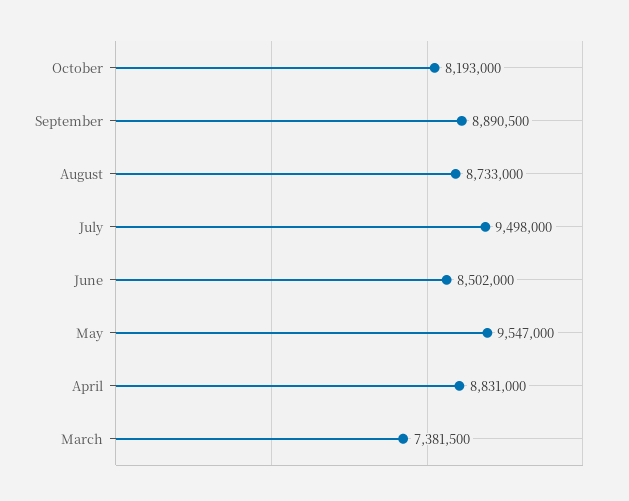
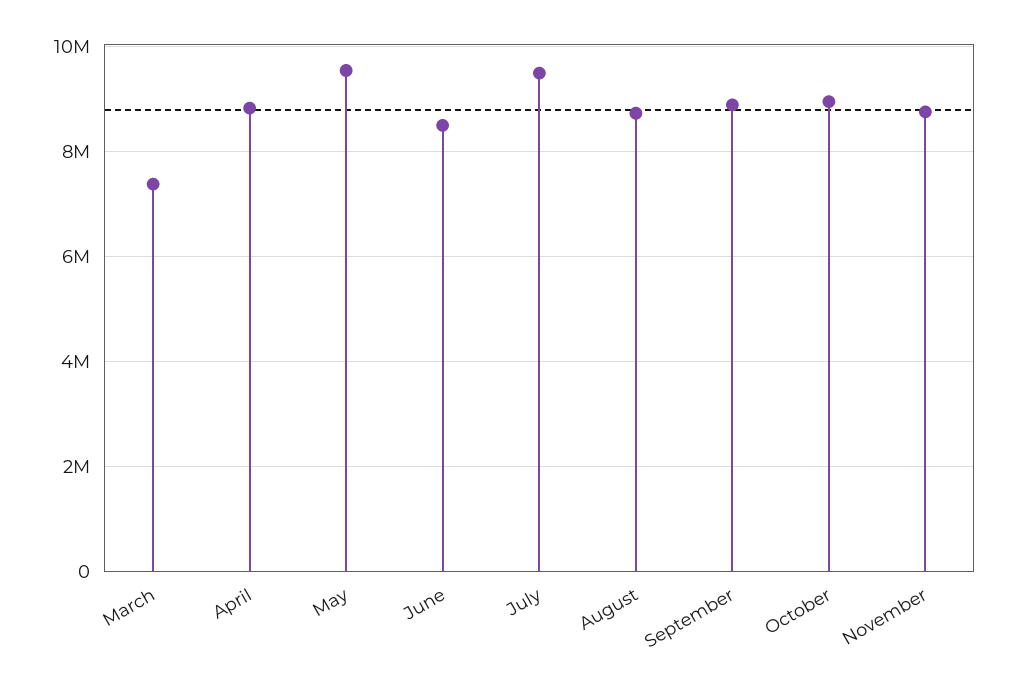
October: 8193000 -> 9000000
November: none -> 8800000

